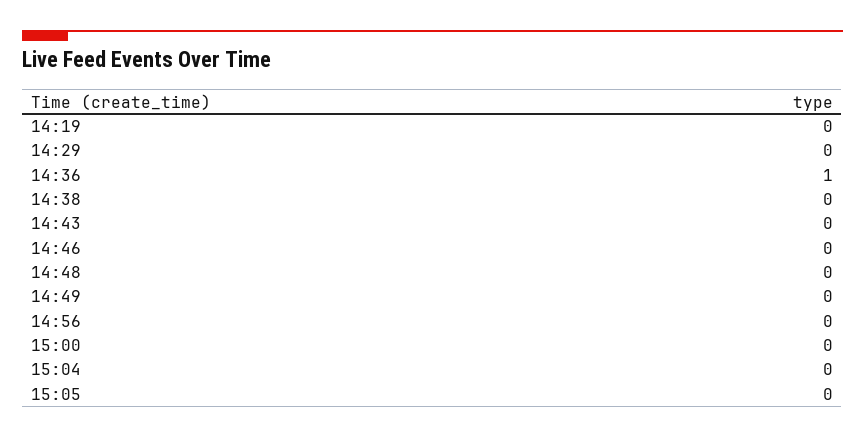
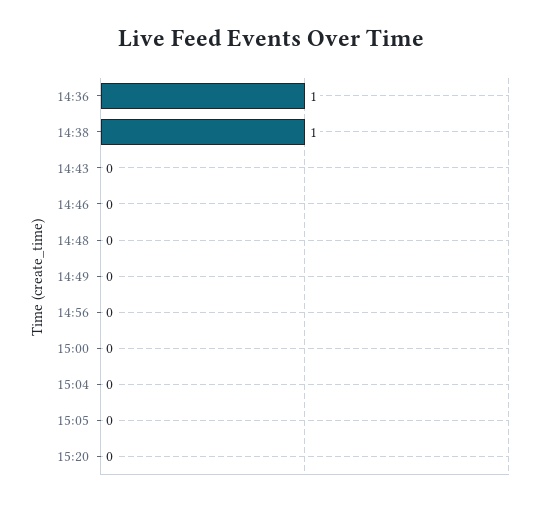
14:19: 0 -> none
14:29: 0 -> none
14:38: 0 -> 1
15:20: none -> 0

